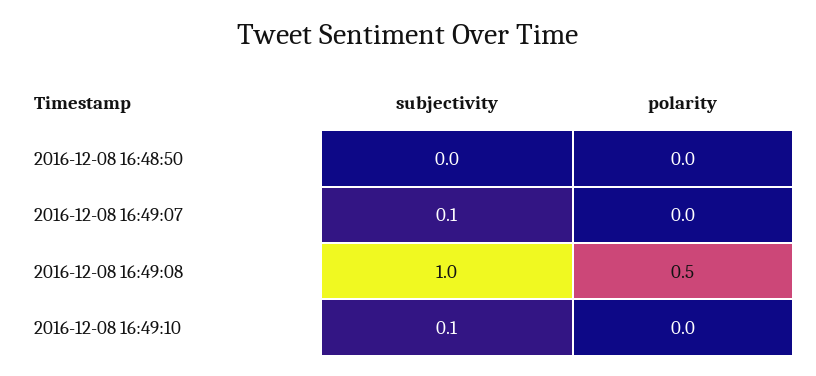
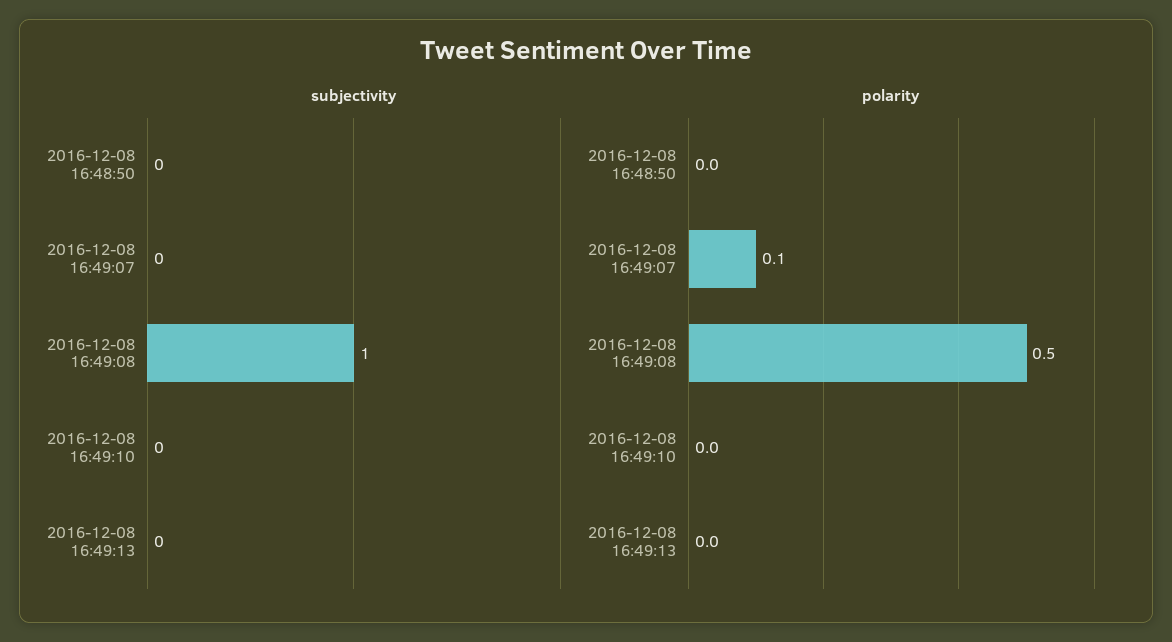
subjectivity, 2016-12-08 16:49:07: 0.1 -> 0
polarity, 2016-12-08 16:49:07: 0 -> 0.1
subjectivity, 2016-12-08 16:49:10: 0.1 -> 0
subjectivity, 2016-12-08 16:49:13: none -> 0
polarity, 2016-12-08 16:49:13: none -> 0

